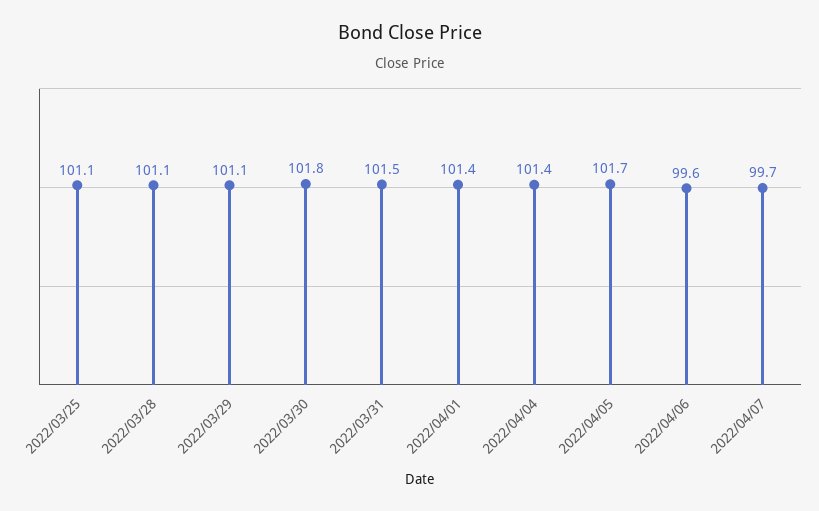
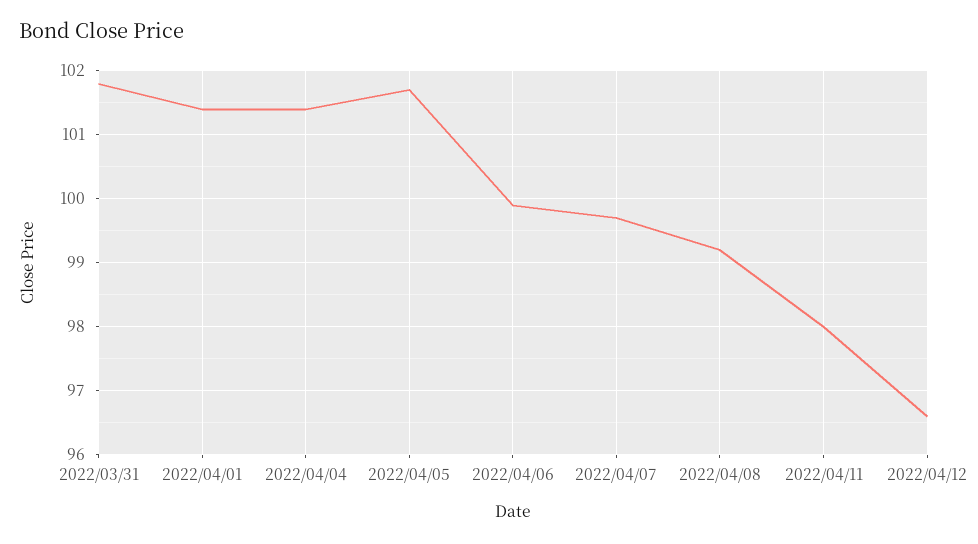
2022/03/25: 101.1 -> none
2022/03/28: 101.1 -> none
2022/03/29: 101.1 -> none
2022/03/30: 101.8 -> none
2022/03/31: 101.5 -> 101.8
2022/04/06: 99.6 -> 99.9
2022/04/08: none -> 99.2
2022/04/11: none -> 98
2022/04/12: none -> 96.6

